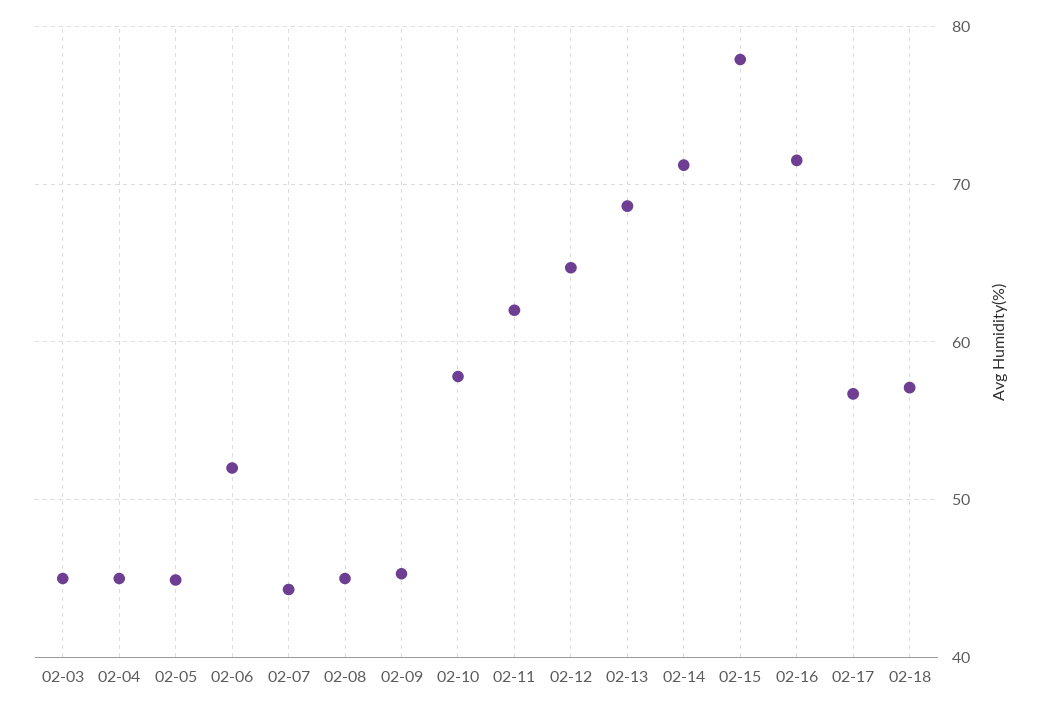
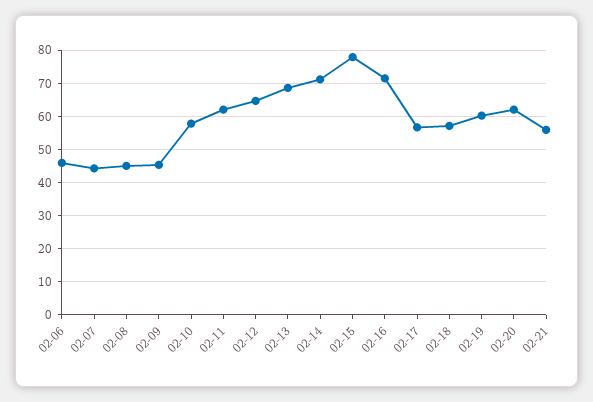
02-03: 45 -> none
02-04: 45 -> none
02-05: 45 -> none
02-06: 52 -> 46
02-19: none -> 60
02-20: none -> 62
02-21: none -> 56

